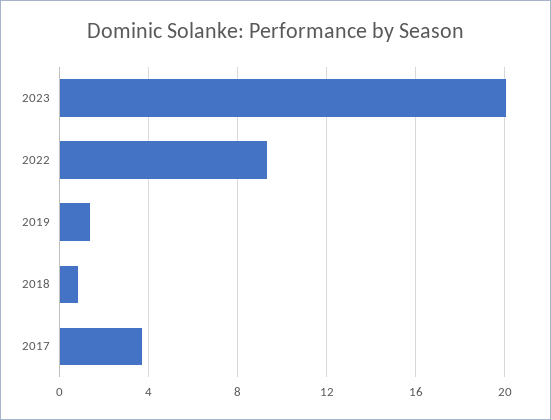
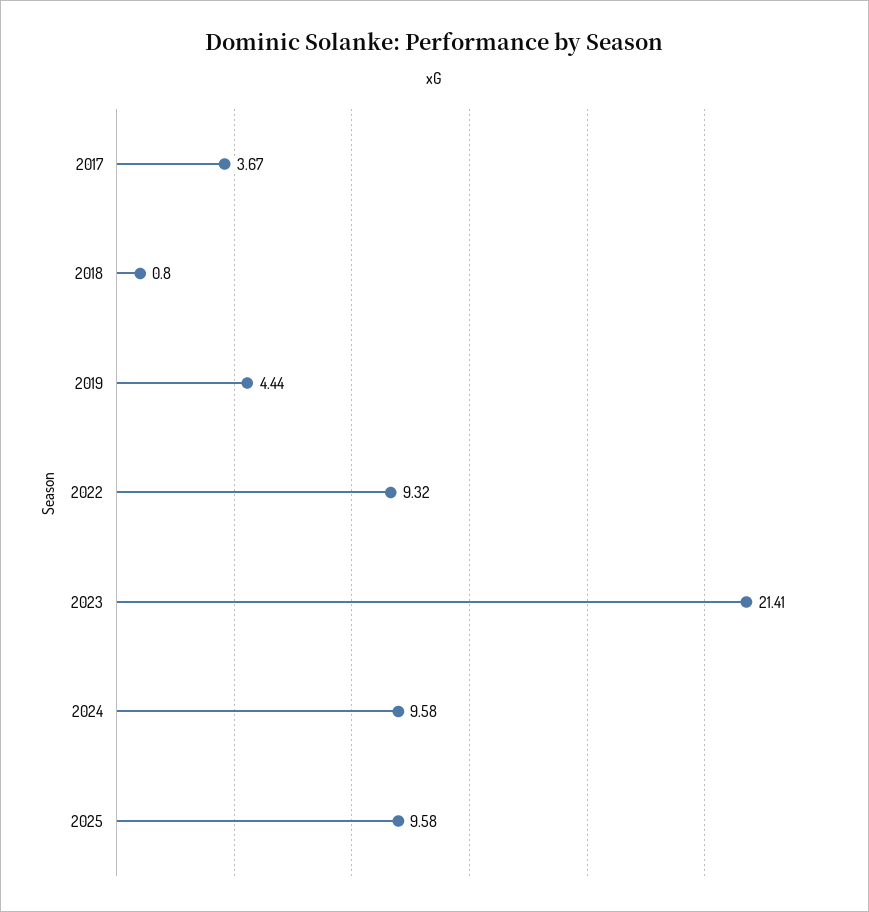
2023: 20 -> 21.41
2019: 1.5 -> 4.44
2024: none -> 9.58
2025: none -> 9.58

